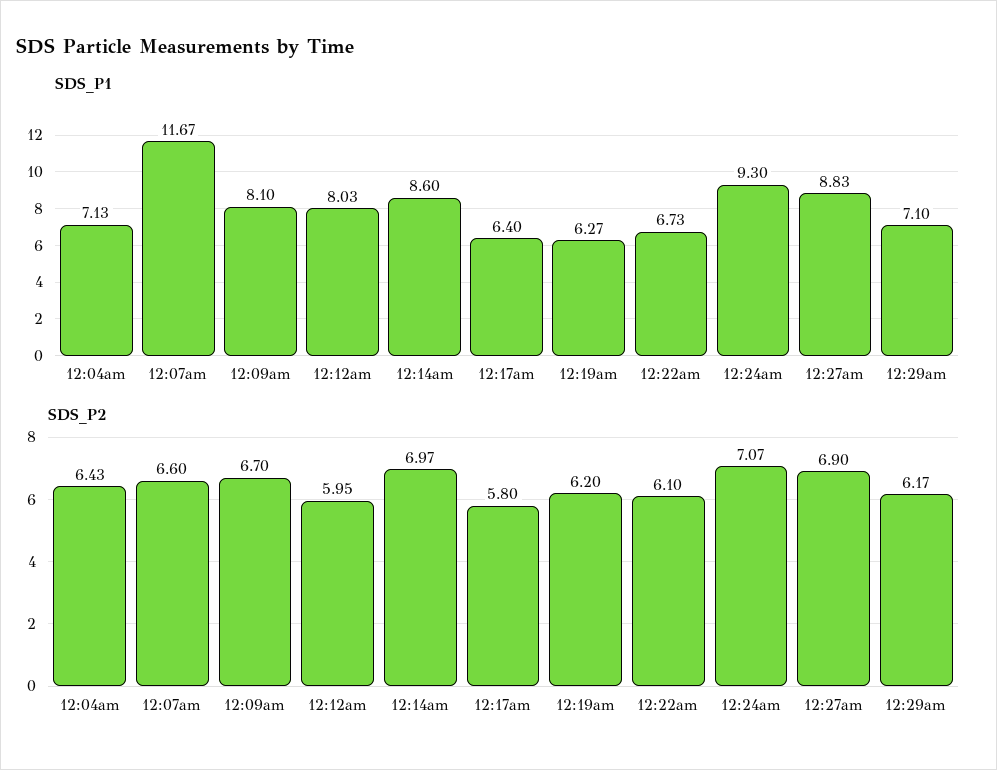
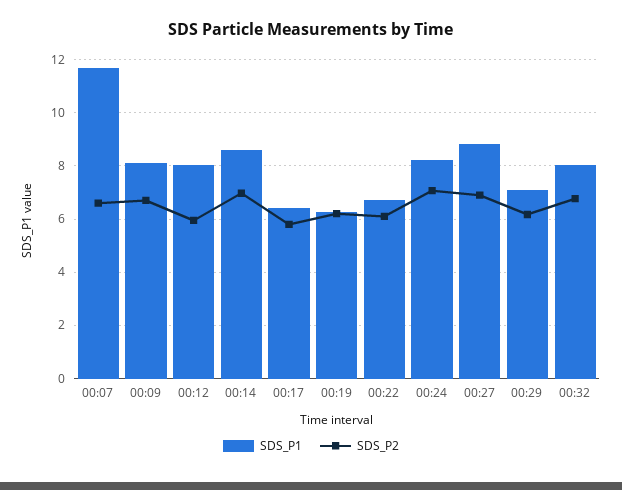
SDS_P1, 12:04am: 7.13 -> none
SDS_P1, 12:24am: 9.3 -> 8.25
SDS_P2, 12:04am: 6.43 -> none
SDS_P1, 00:32: none -> 8
SDS_P2, 00:32: none -> 6.75

